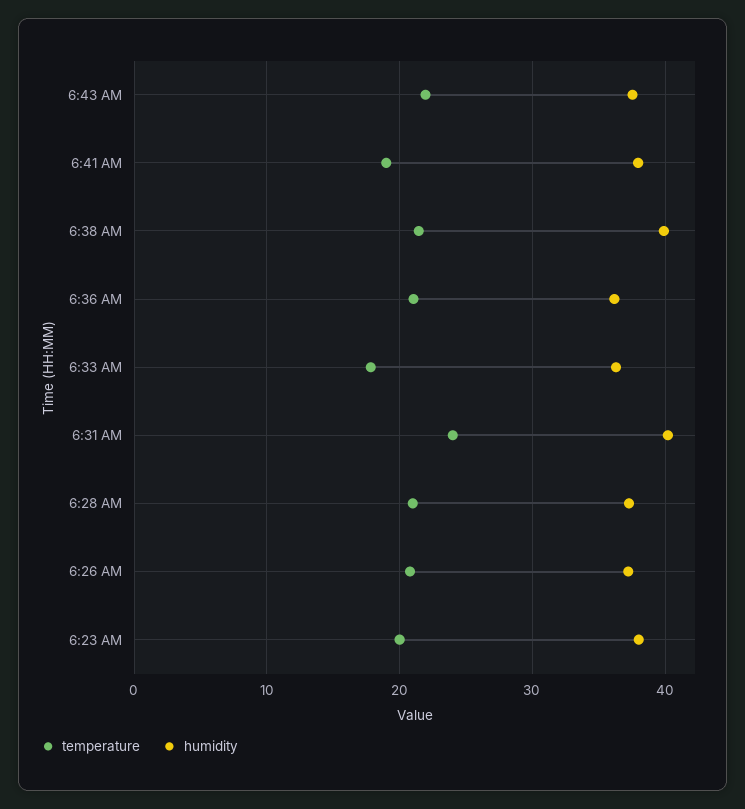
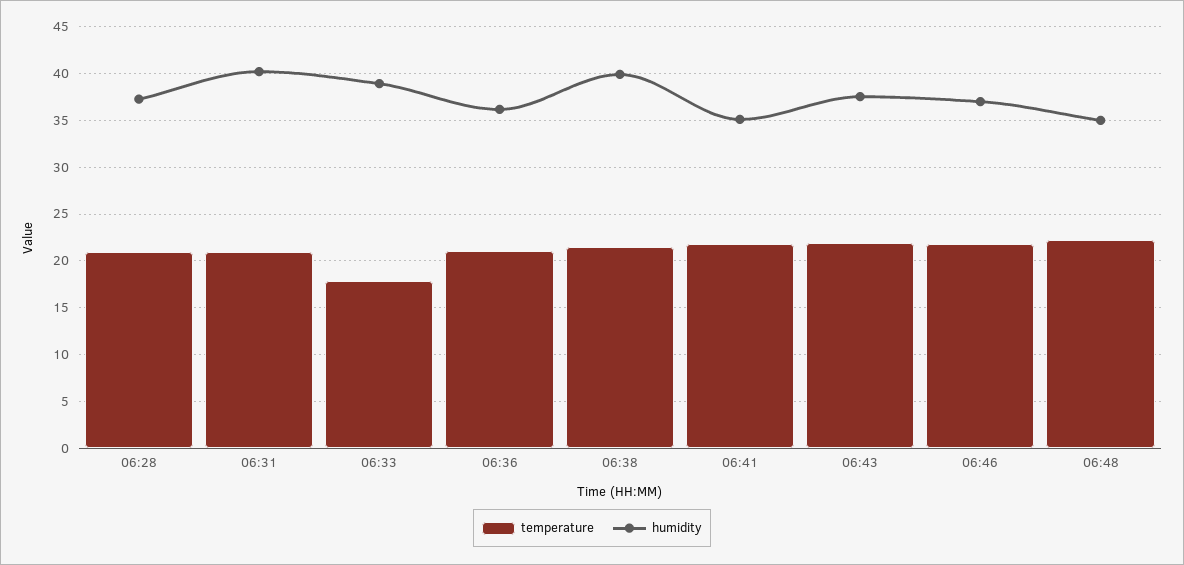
temperature, 6:41 AM: 19 -> 22
humidity, 6:41 AM: 38 -> 35
humidity, 6:33 AM: 36 -> 39
temperature, 6:31 AM: 24 -> 21
temperature, 6:26 AM: 21 -> none
humidity, 6:26 AM: 37 -> none
temperature, 6:23 AM: 20 -> none
humidity, 6:23 AM: 38 -> none
temperature, 06:46: none -> 22
humidity, 06:46: none -> 37
temperature, 06:48: none -> 22
humidity, 06:48: none -> 35

